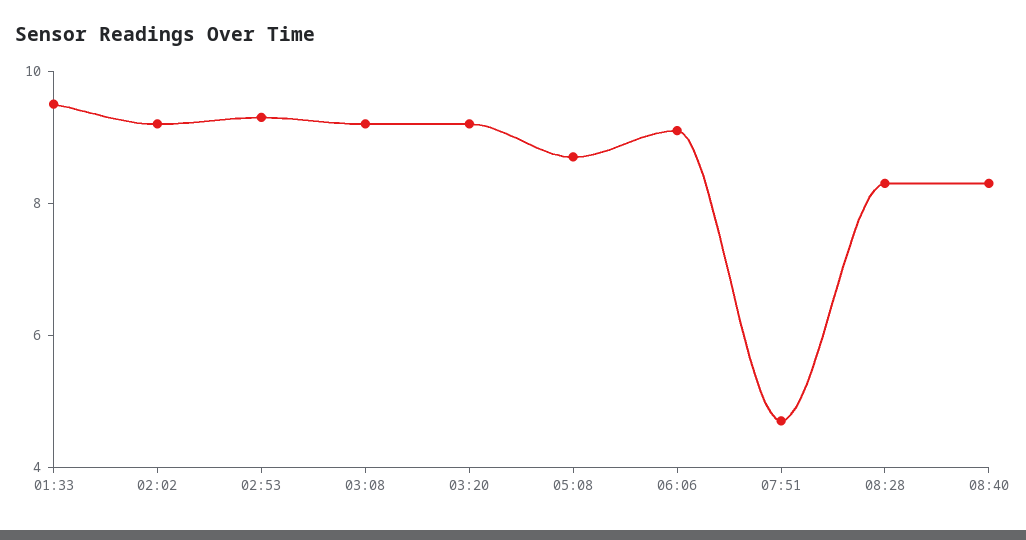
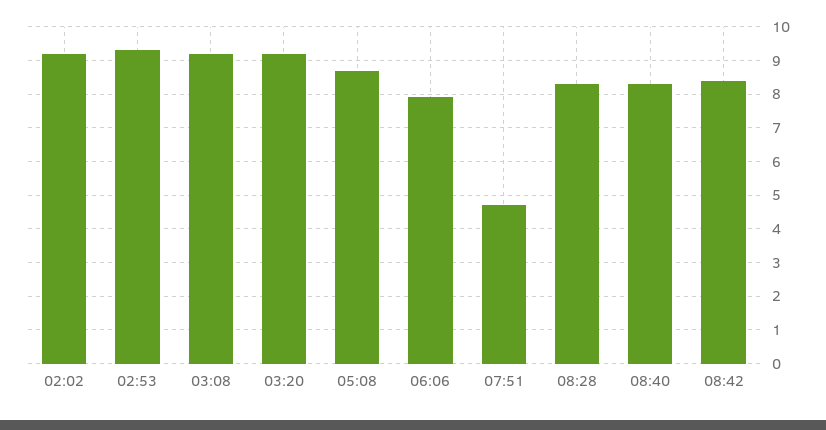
01:33: 9.5 -> none
06:06: 9 -> 8
08:42: none -> 8.5

